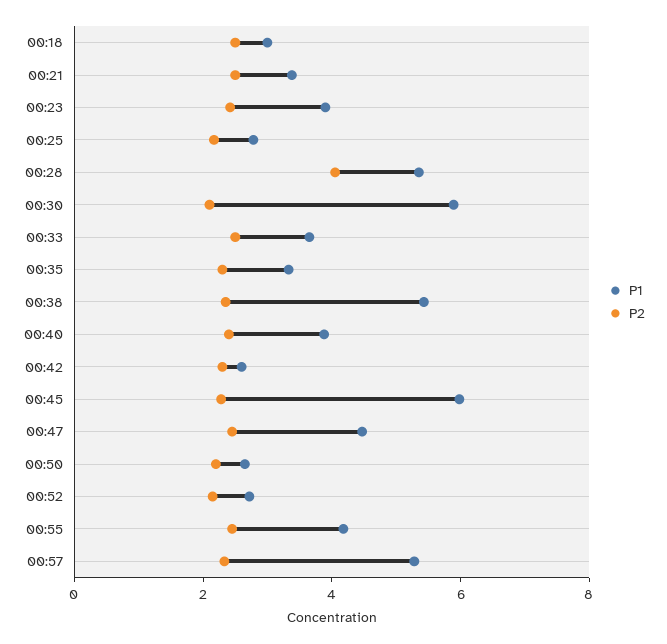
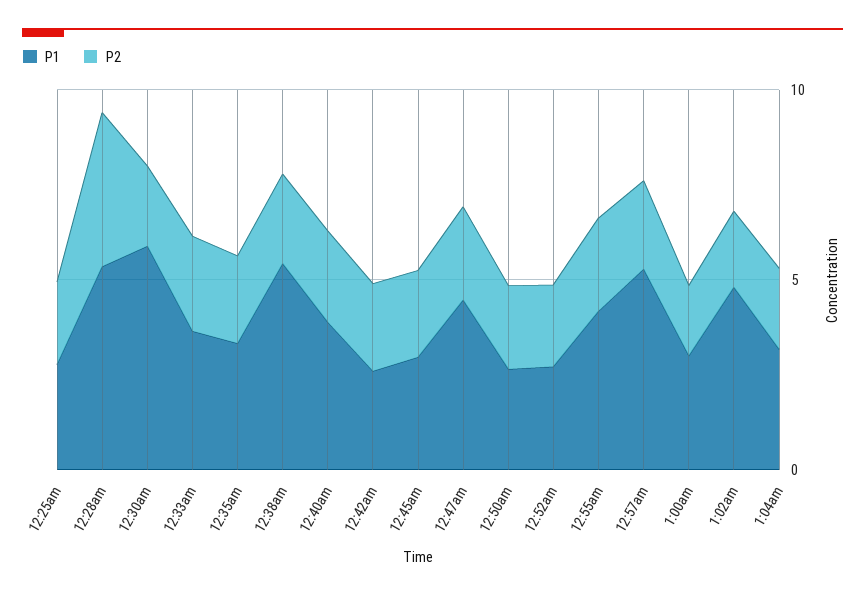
P1, 00:18: 3 -> none
P2, 00:18: 2.5 -> none
P1, 00:21: 3.5 -> none
P2, 00:21: 2.5 -> none
P1, 00:23: 4 -> none
P2, 00:23: 2.5 -> none
P1, 00:45: 6 -> 3
P1, 1:00am: none -> 3
P2, 1:00am: none -> 2
P1, 1:02am: none -> 5
P2, 1:02am: none -> 2
P1, 1:04am: none -> 3
P2, 1:04am: none -> 2

